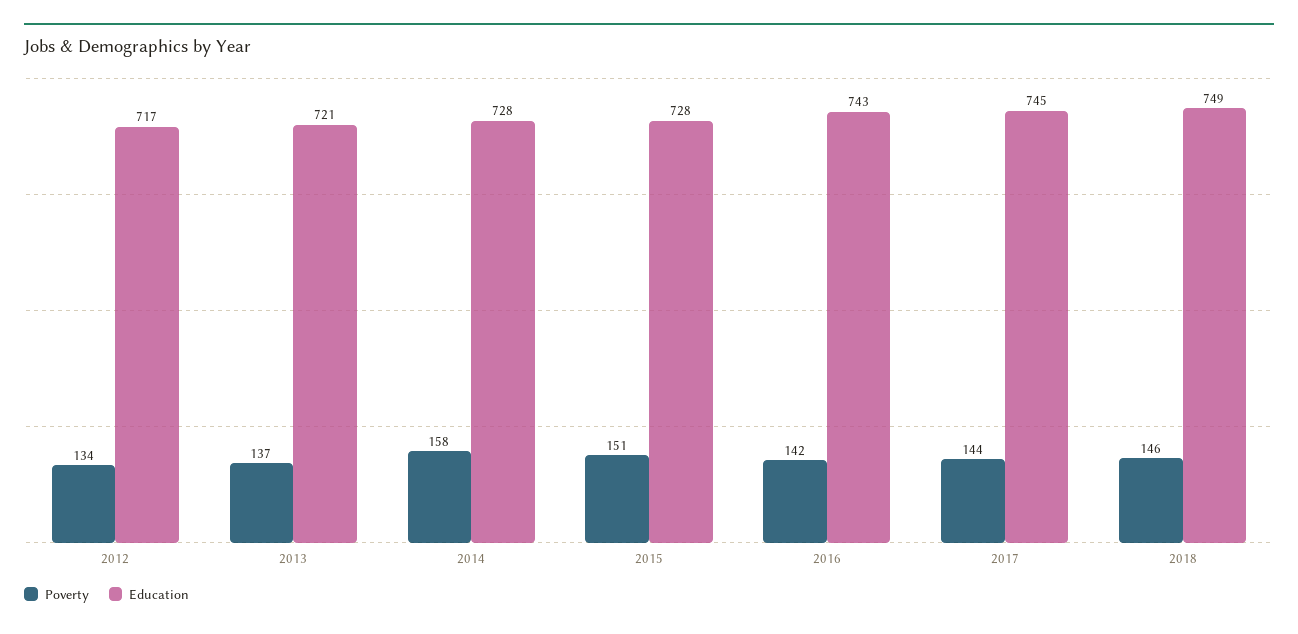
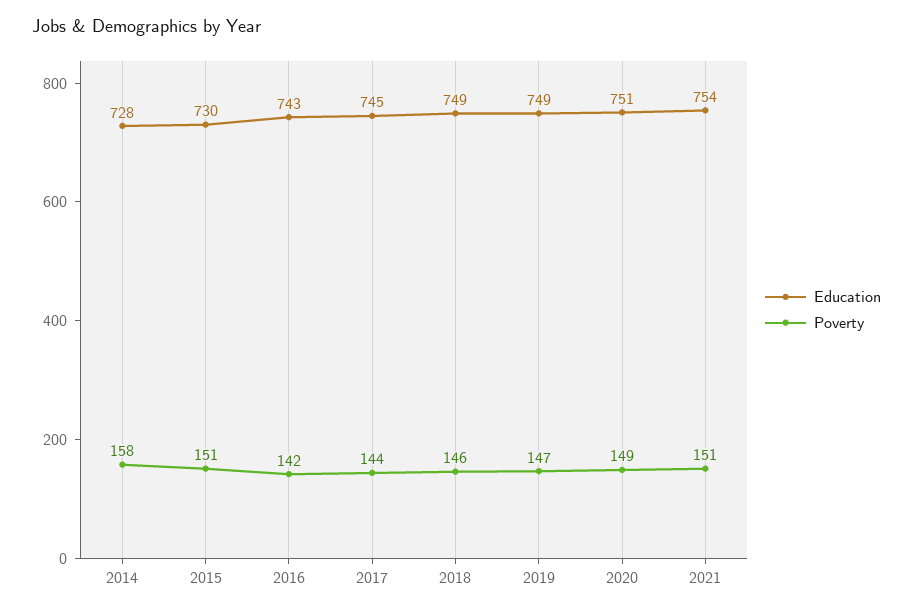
Poverty, 2012: 134 -> none
Education, 2012: 717 -> none
Poverty, 2013: 137 -> none
Education, 2013: 721 -> none
Education, 2015: 728 -> 730
Education, 2019: none -> 749
Poverty, 2019: none -> 147
Education, 2020: none -> 751
Poverty, 2020: none -> 149
Education, 2021: none -> 754
Poverty, 2021: none -> 151

